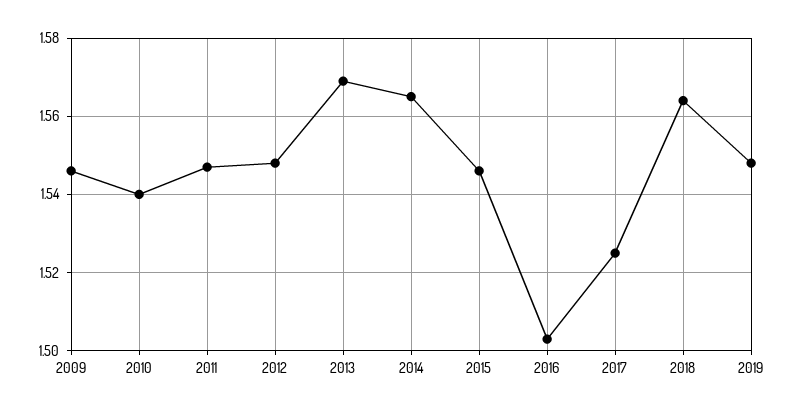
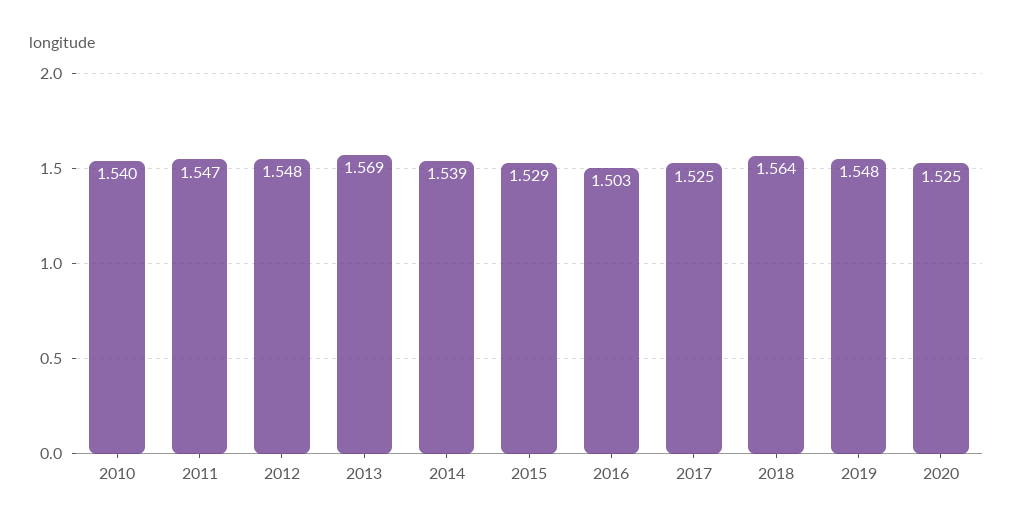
2009: 1.545 -> none
2014: 1.565 -> 1.539
2015: 1.545 -> 1.529
2020: none -> 1.525

